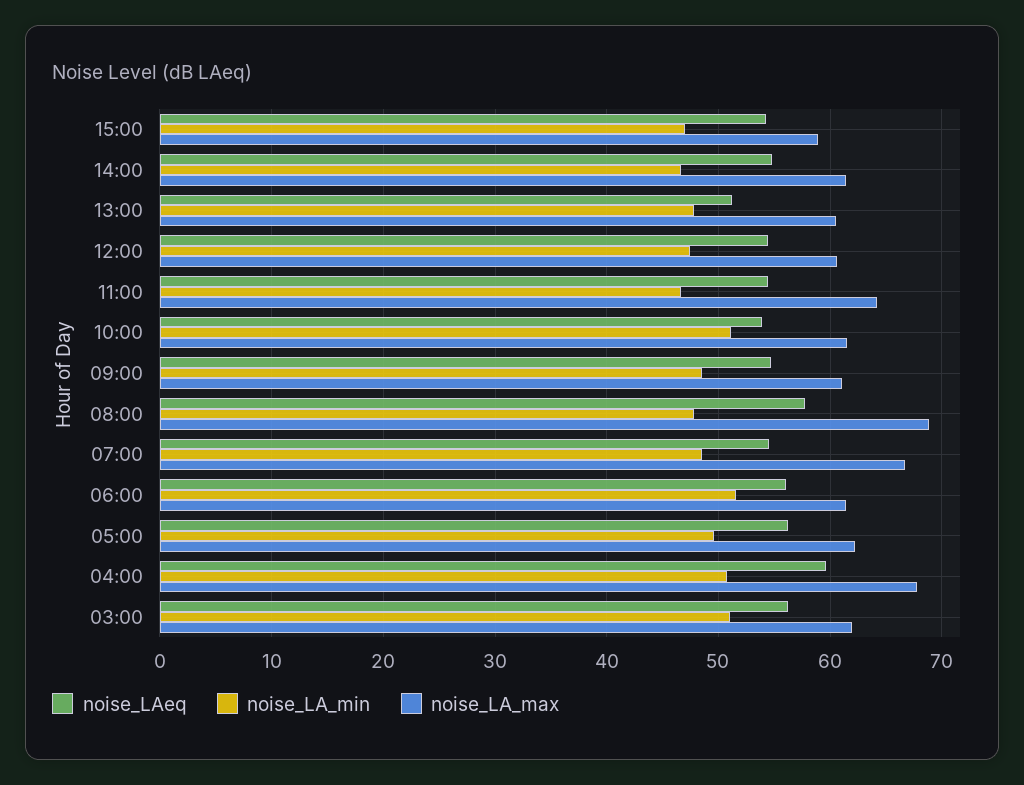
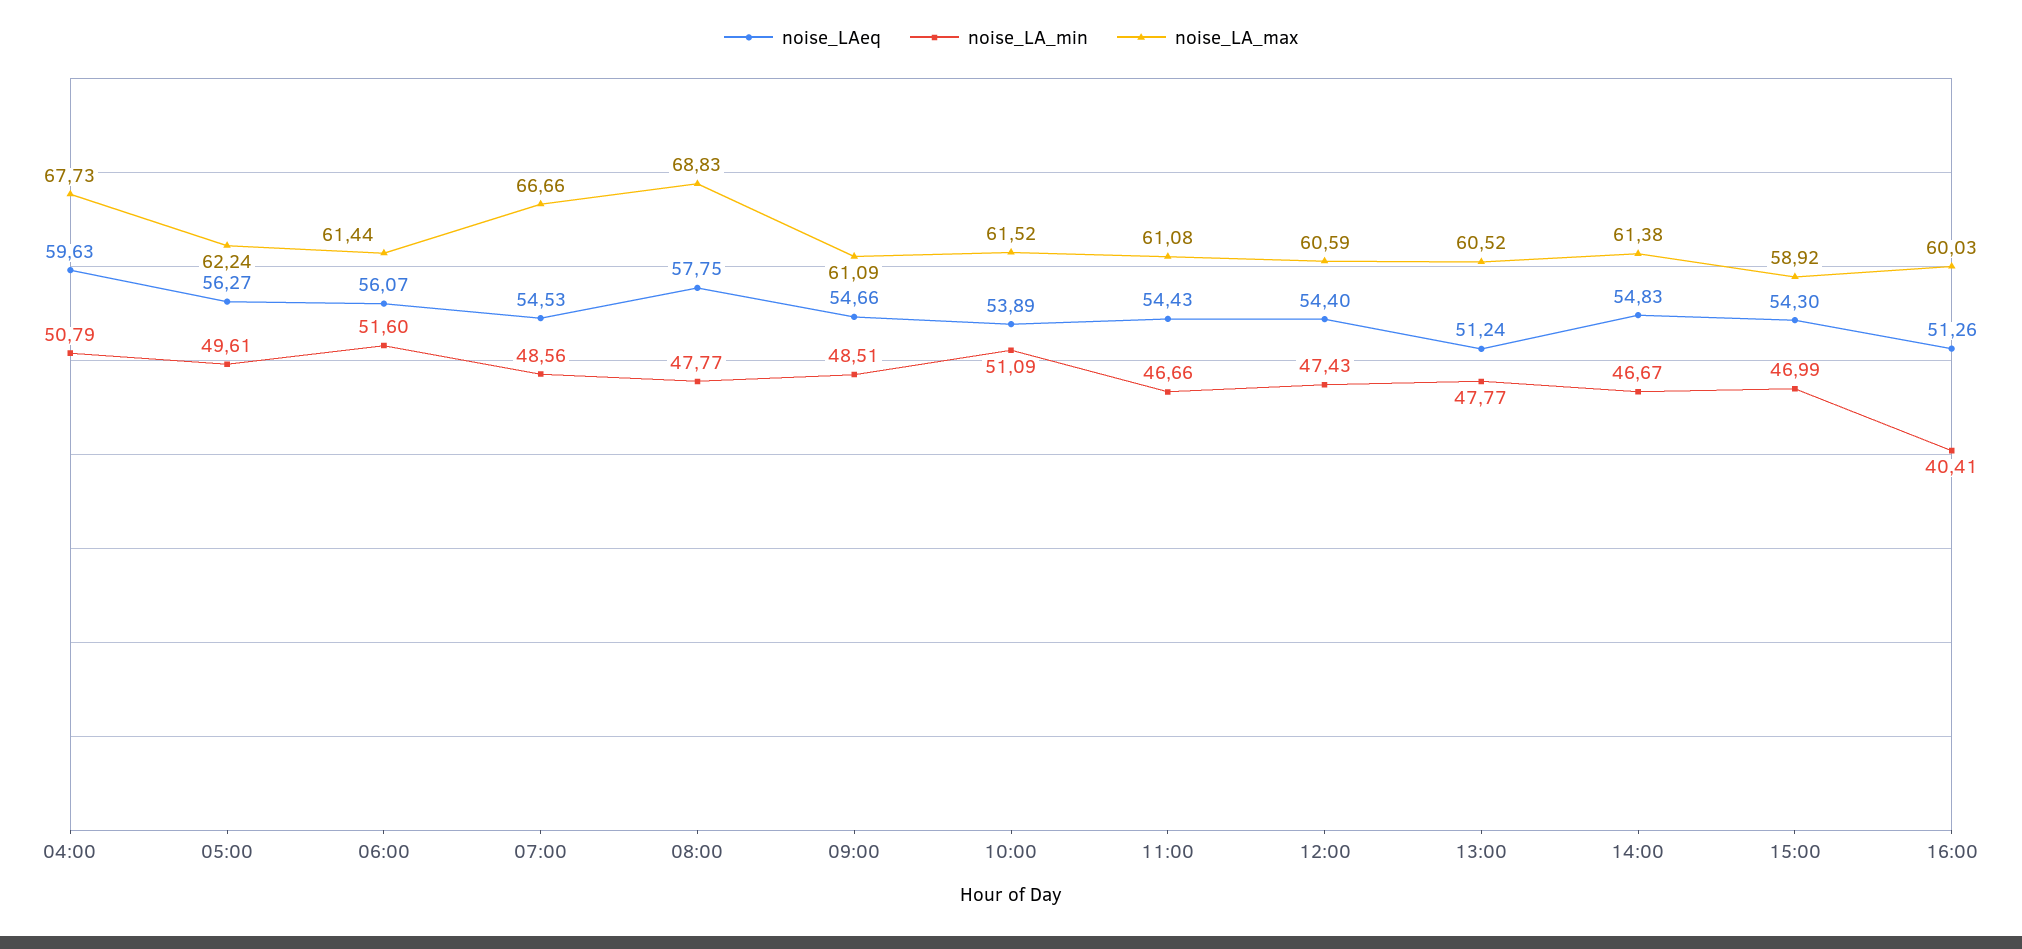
noise_LA_max, 11:00: 64 -> 61.08
noise_LAeq, 03:00: 56 -> none
noise_LA_min, 03:00: 51 -> none
noise_LA_max, 03:00: 62 -> none
noise_LAeq, 16:00: none -> 51.26
noise_LA_min, 16:00: none -> 40.41
noise_LA_max, 16:00: none -> 60.03

